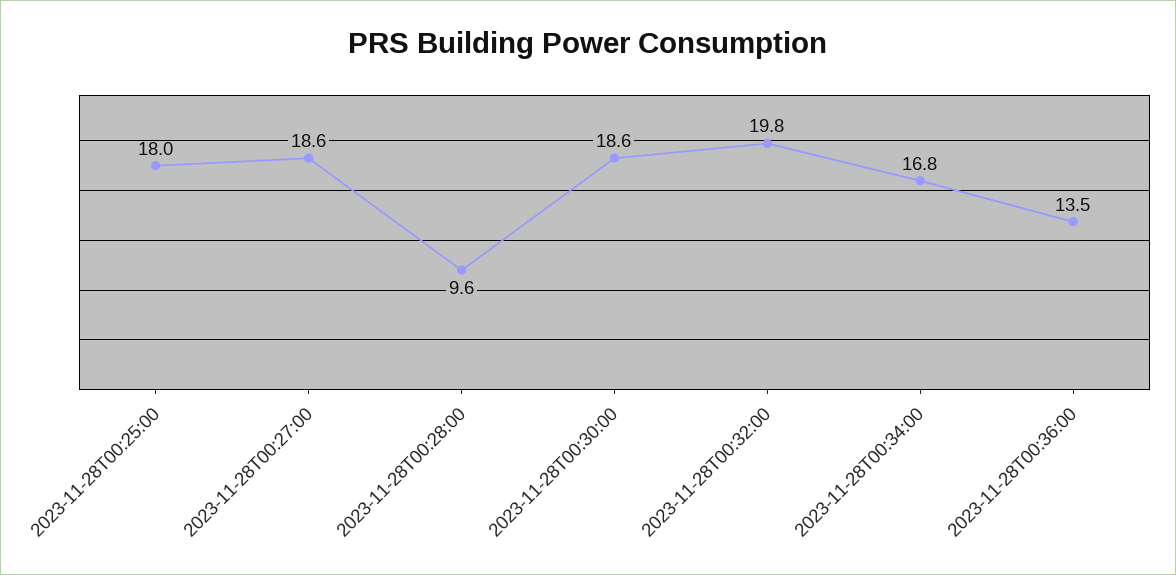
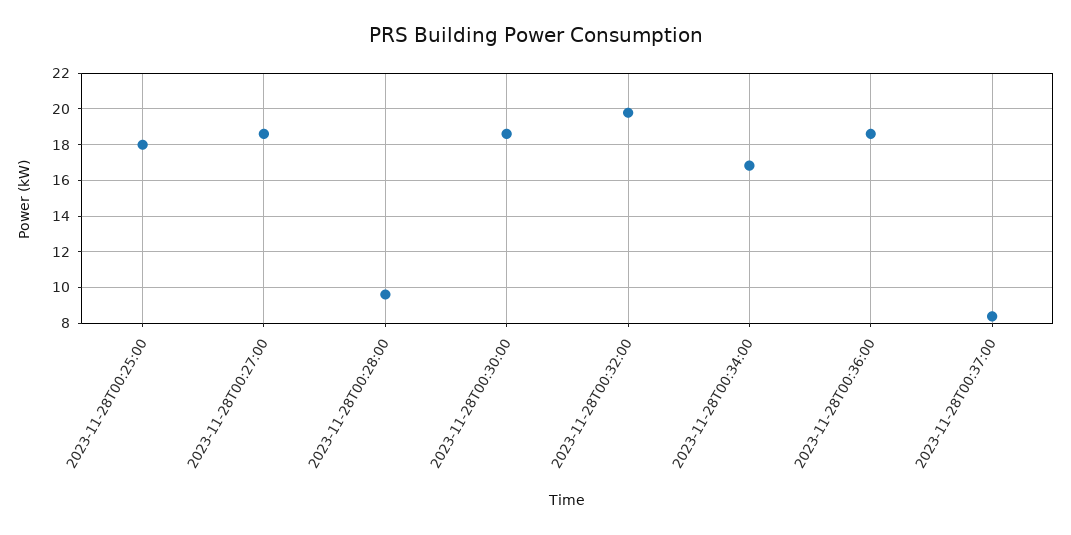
2023-11-28T00:36:00: 13.5 -> 18.5
2023-11-28T00:37:00: none -> 8.5

